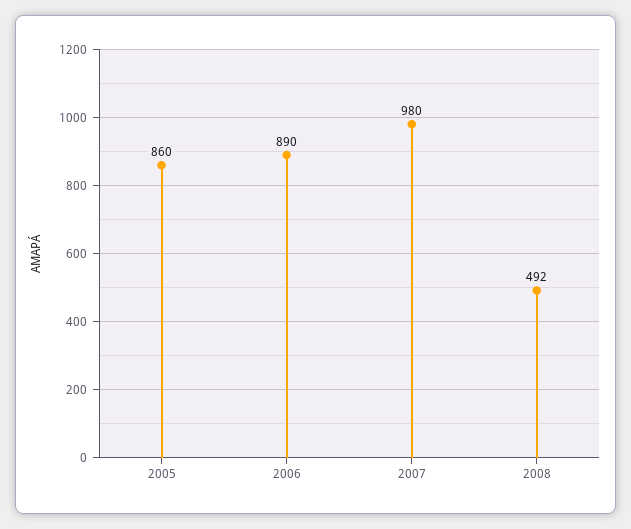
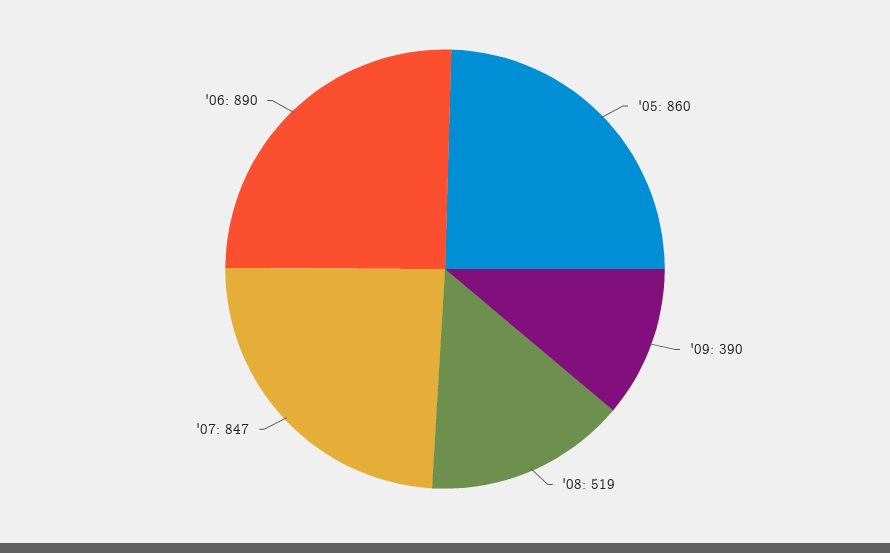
2007: 980 -> 847
2008: 492 -> 519
'09: none -> 390

